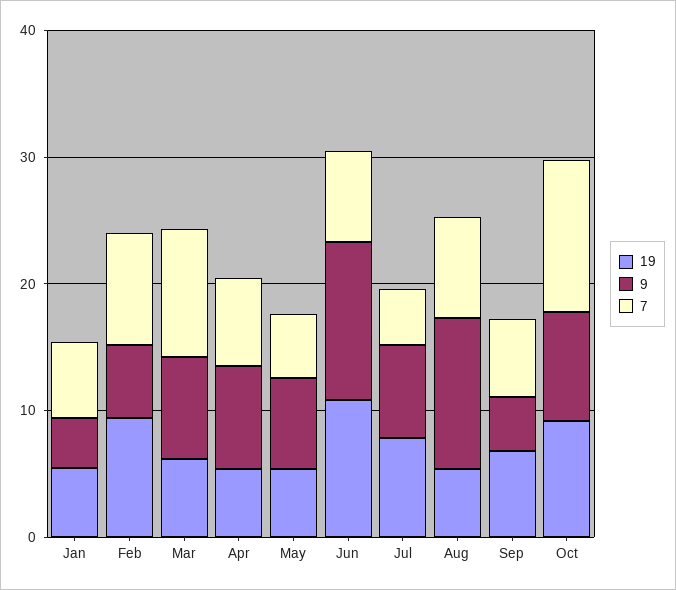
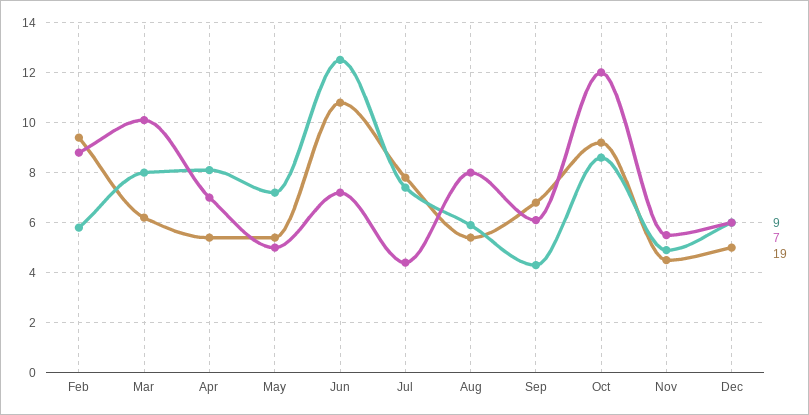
19, Jan: 6 -> none
9, Jan: 4 -> none
7, Jan: 6 -> none
9, Aug: 12 -> 6
9, Nov: none -> 5
7, Nov: none -> 5.5
19, Nov: none -> 4.5
9, Dec: none -> 6
7, Dec: none -> 6
19, Dec: none -> 5

